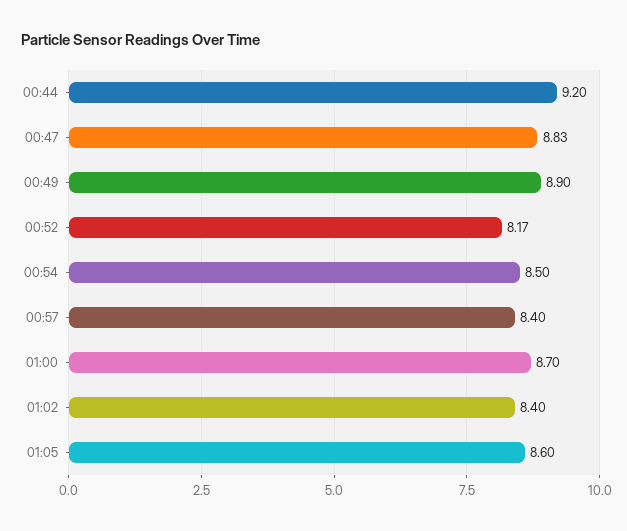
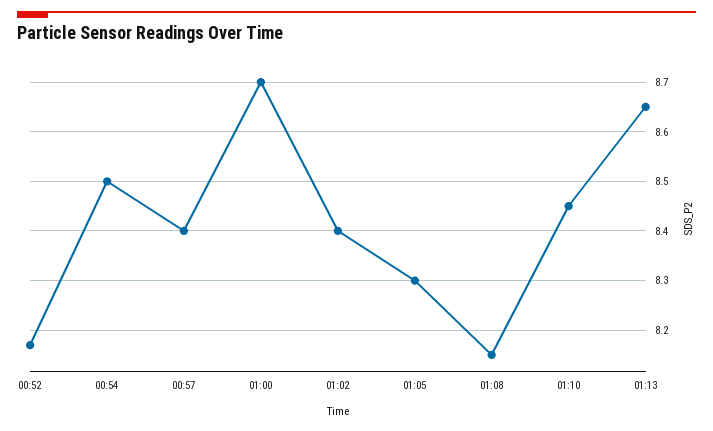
00:44: 9.2 -> none
00:47: 8.83 -> none
00:49: 8.9 -> none
01:05: 8.6 -> 8.3
01:08: none -> 8.15
01:10: none -> 8.45
01:13: none -> 8.65

